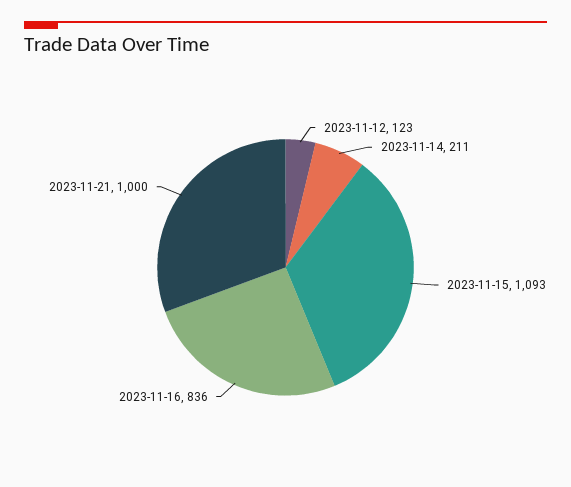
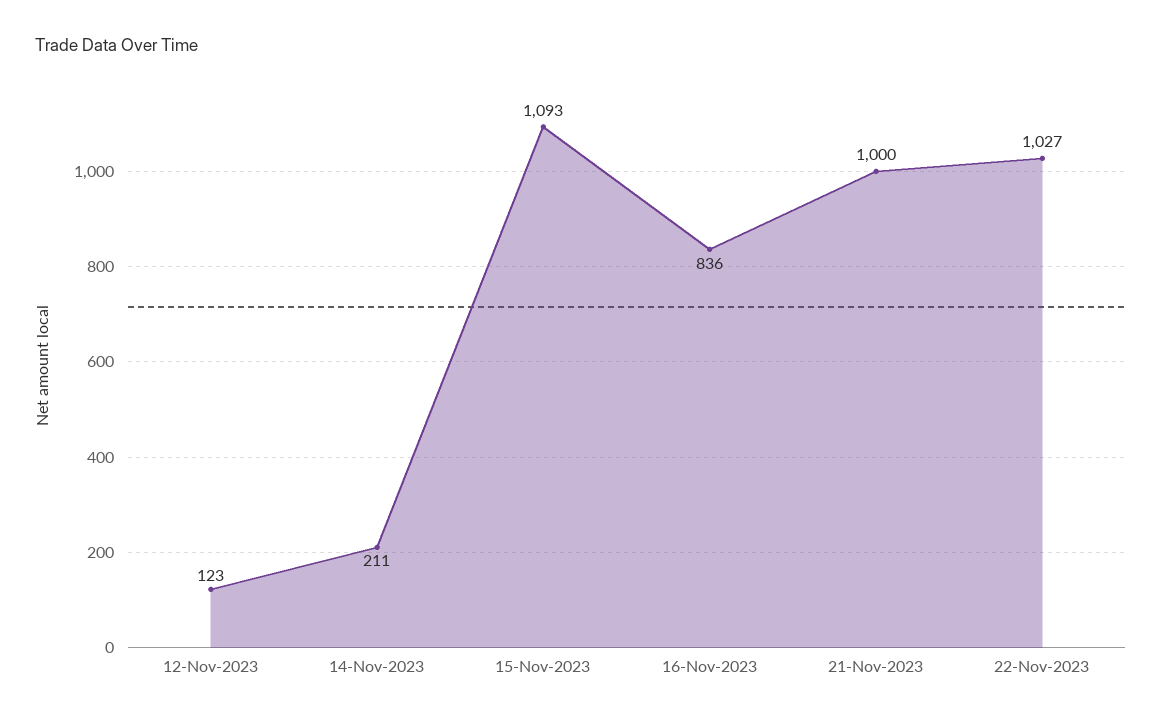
22-Nov-2023: none -> 1027

